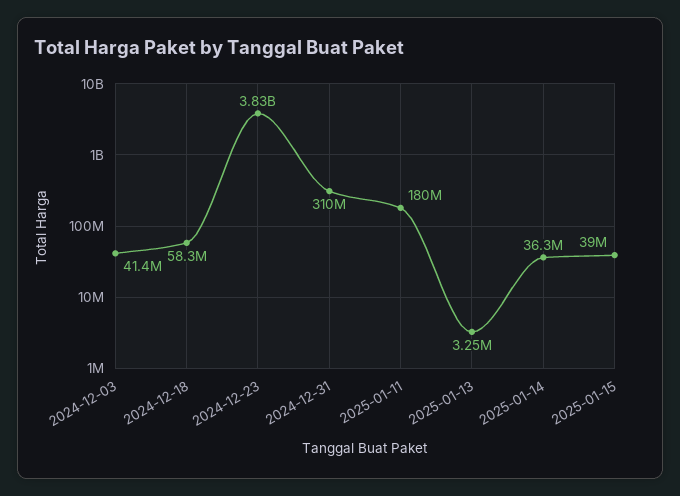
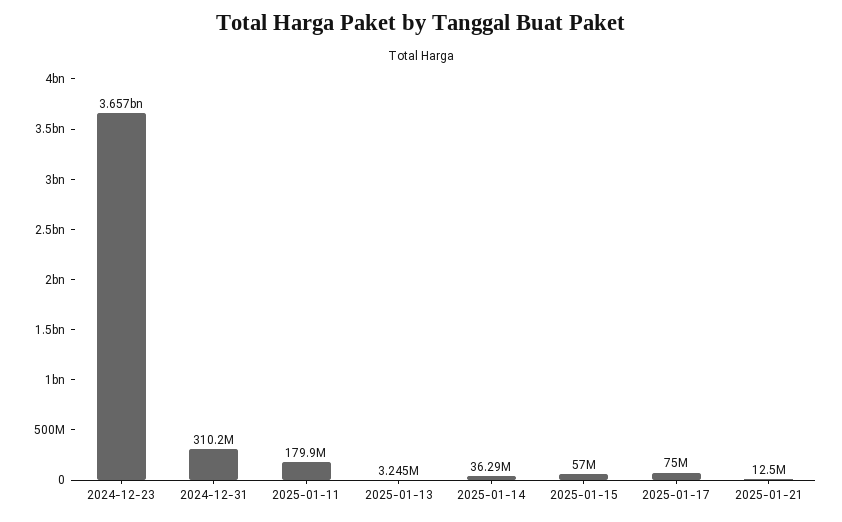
2024-12-03: 41400000 -> none
2024-12-18: 58300000 -> none
2024-12-23: 3830000000 -> 3657000000
2025-01-15: 39000000 -> 57000000
2025-01-17: none -> 75000000
2025-01-21: none -> 12500000

